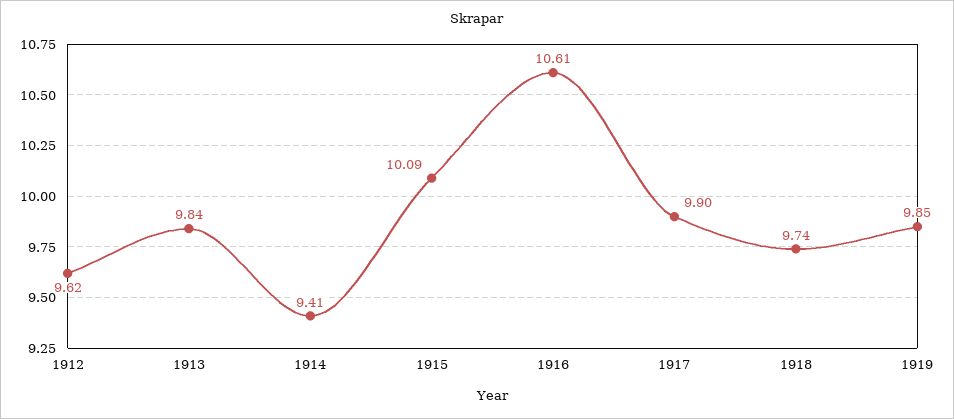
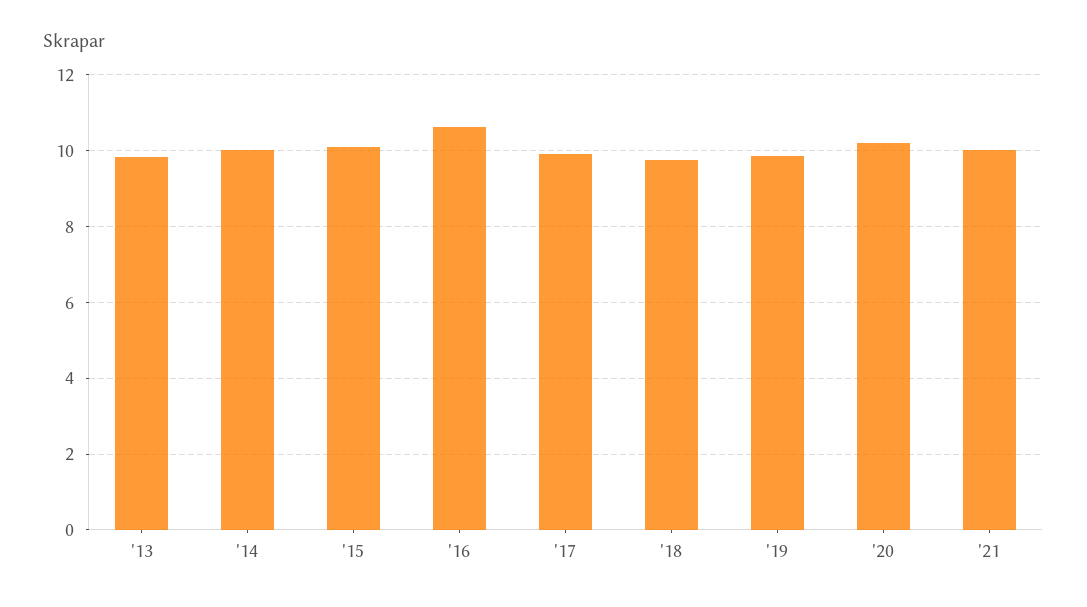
1912: 9.62 -> none
1914: 9.41 -> 10
'20: none -> 10.2
'21: none -> 10

